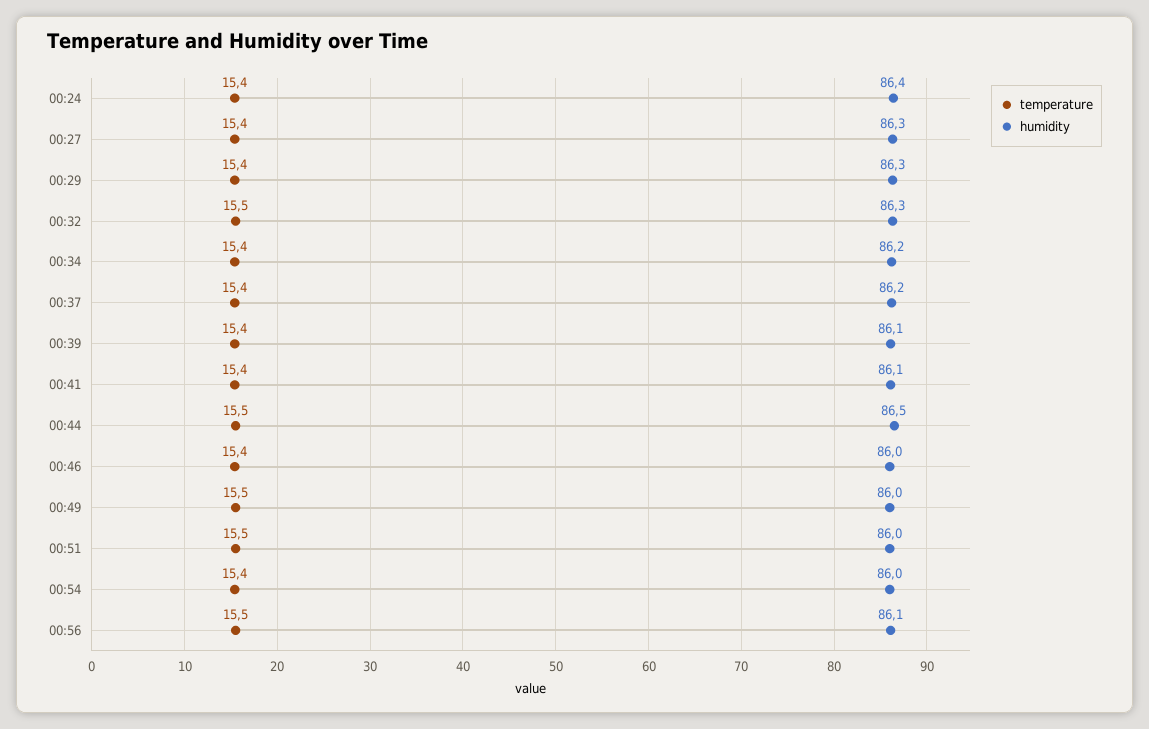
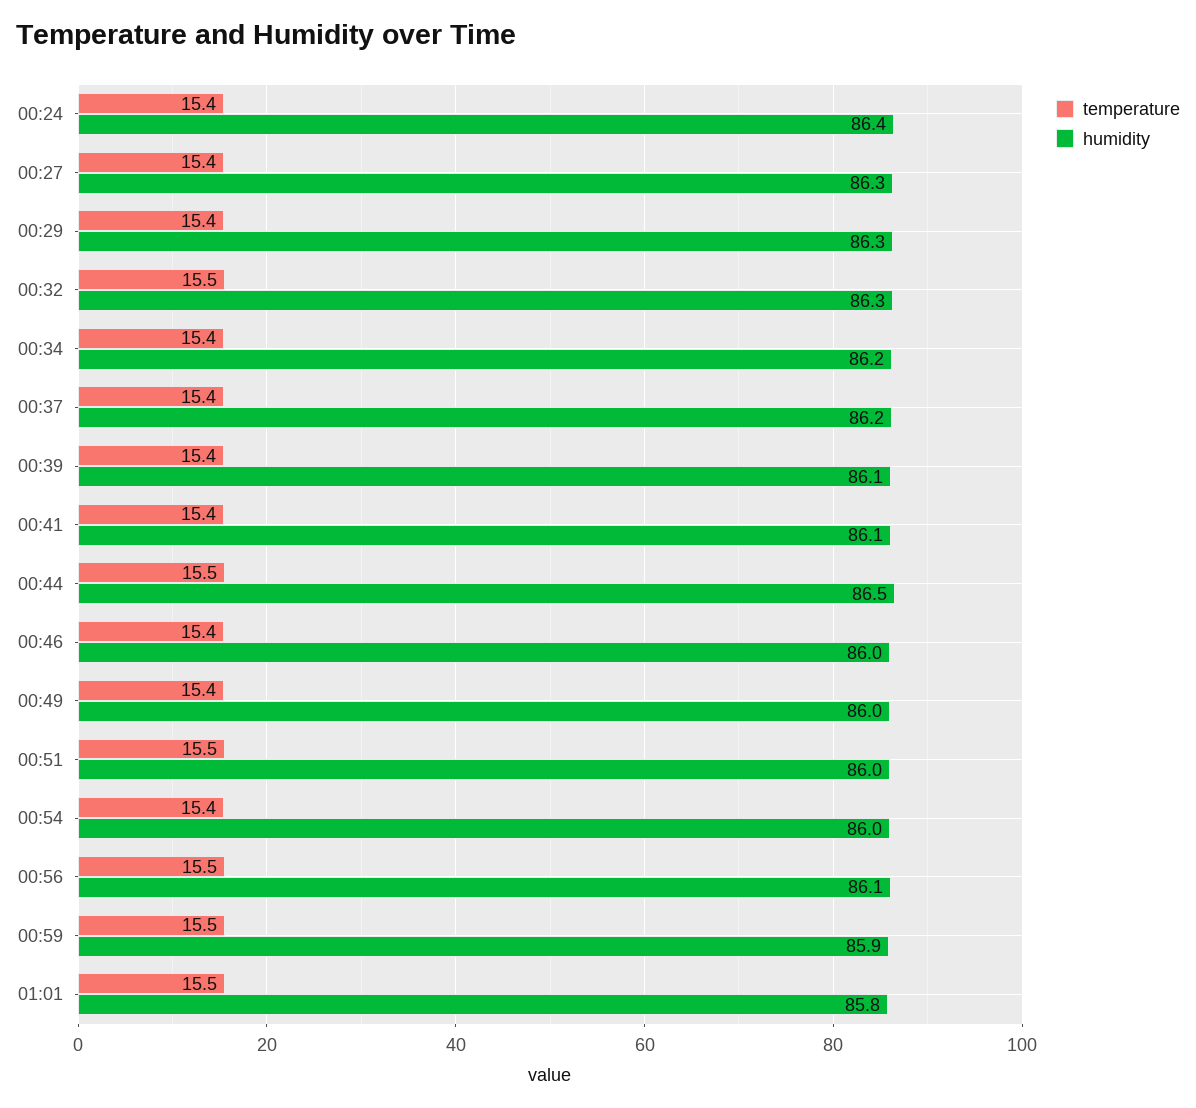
temperature, 00:49: 15.5 -> 15.4
temperature, 00:59: none -> 15.5
humidity, 00:59: none -> 85.9
temperature, 01:01: none -> 15.5
humidity, 01:01: none -> 85.8

